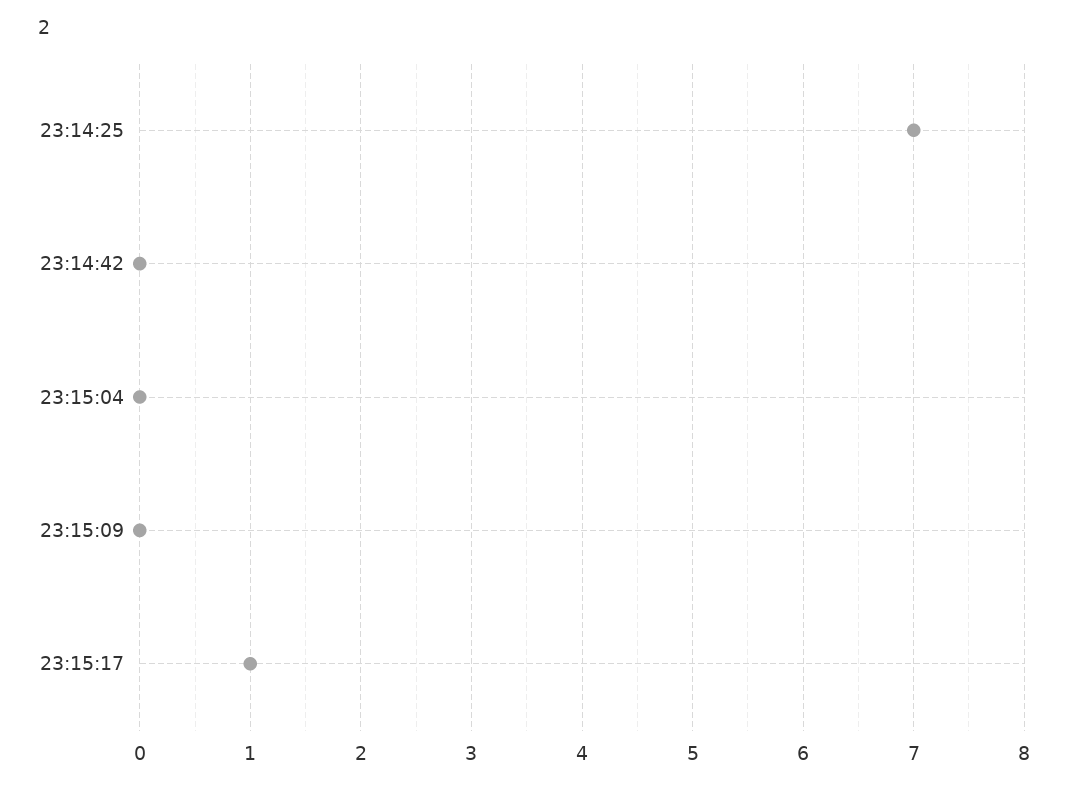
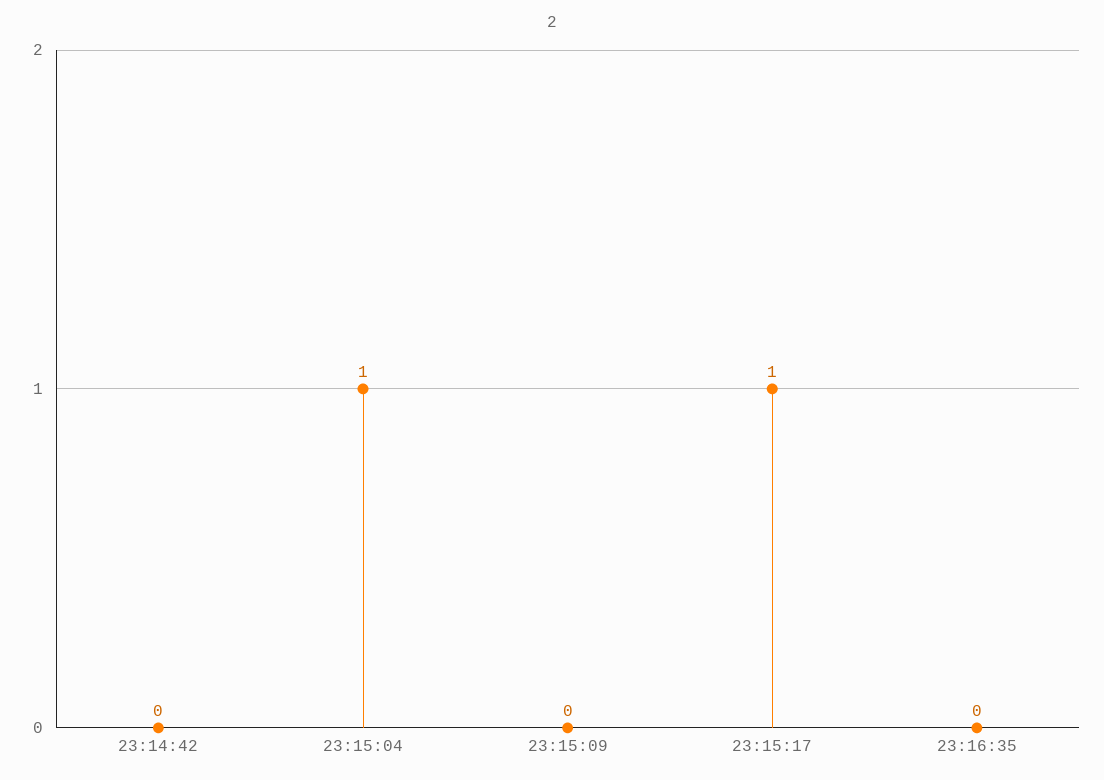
23:14:25: 7 -> none
23:15:04: 0 -> 1
23:16:35: none -> 0

